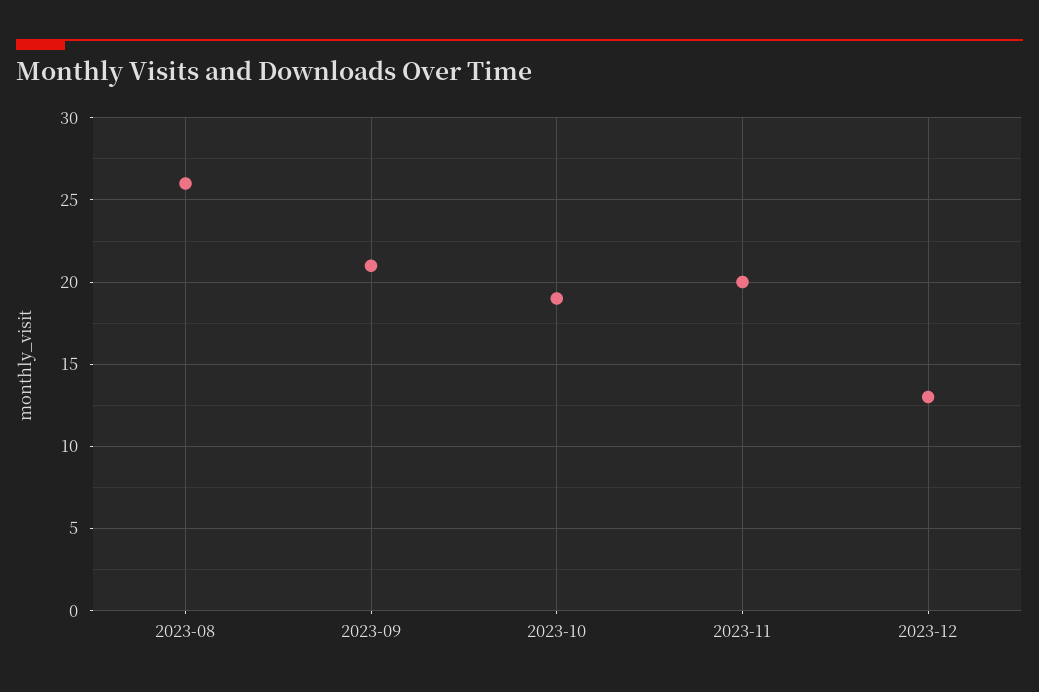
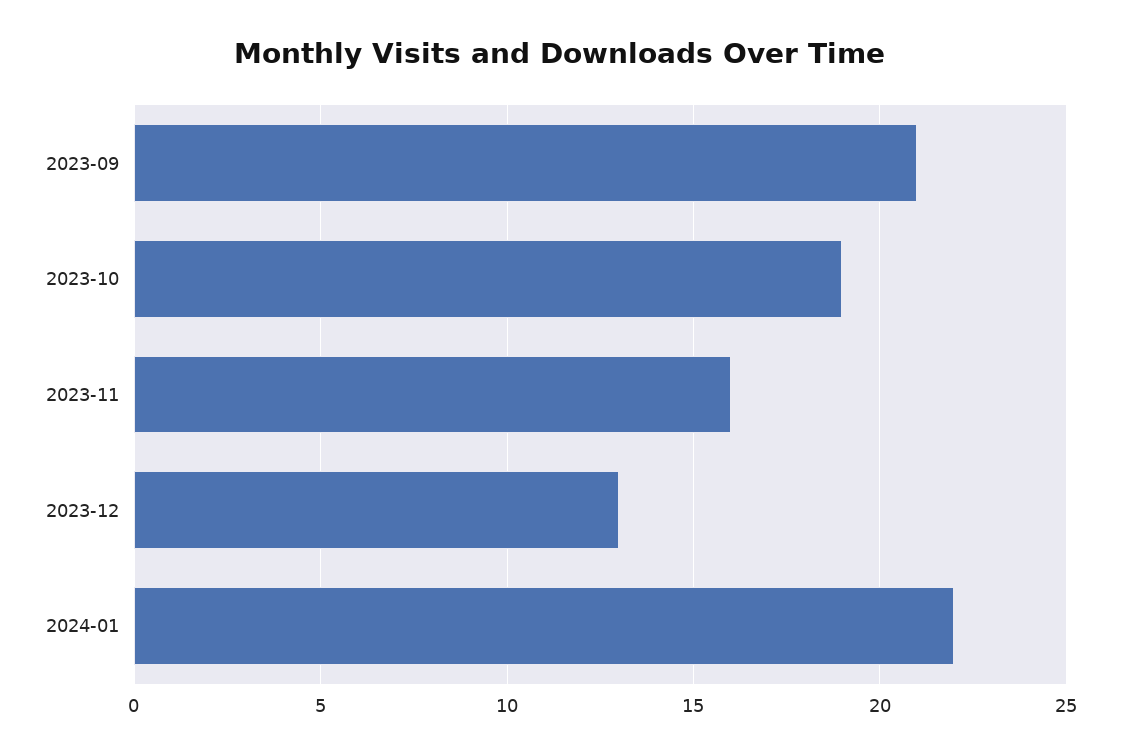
2023-08: 26 -> none
2023-11: 20 -> 16
2024-01: none -> 22

